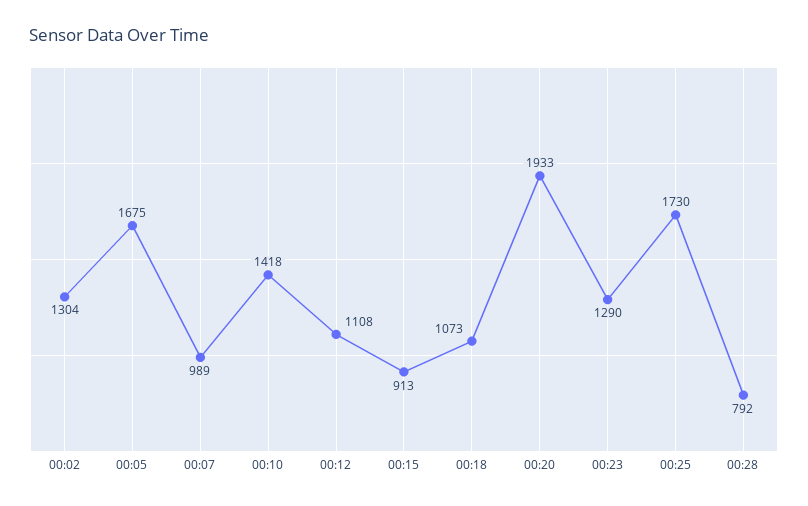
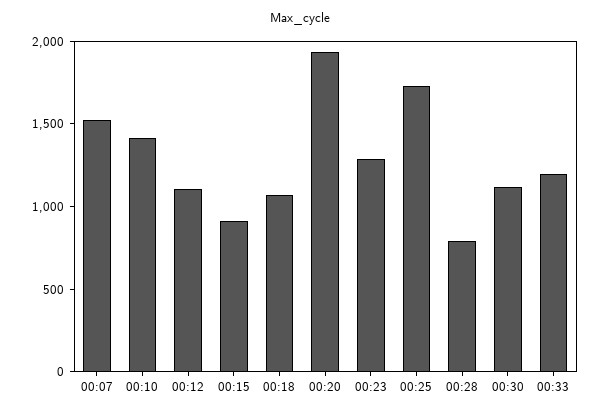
00:02: 1304 -> none
00:05: 1675 -> none
00:07: 989 -> 1500
00:30: none -> 1100
00:33: none -> 1200

